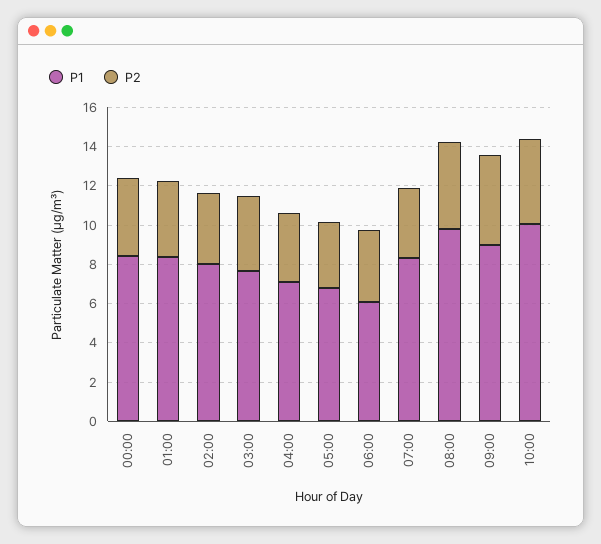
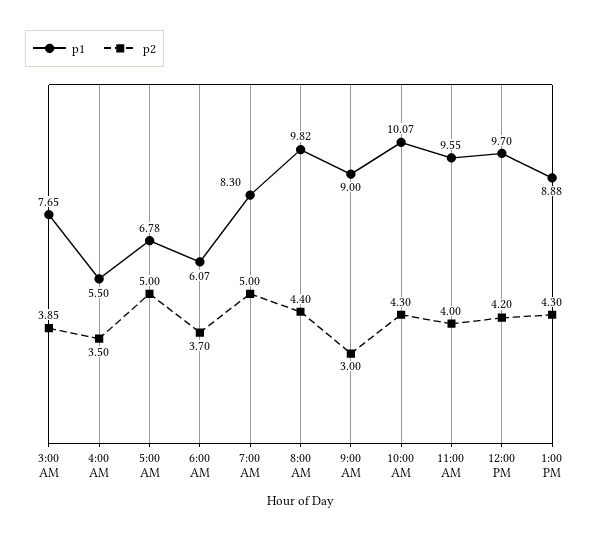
P1, 00:00: 8.5 -> none
P2, 00:00: 4 -> none
P1, 01:00: 8.5 -> none
P2, 01:00: 4 -> none
P1, 02:00: 8 -> none
P2, 02:00: 3.5 -> none
P1, 04:00: 7 -> 5.5
P2, 05:00: 3.5 -> 5
P2, 07:00: 3.5 -> 5
P2, 09:00: 4.5 -> 3
P1, 11:00 AM: none -> 9.55
P2, 11:00 AM: none -> 4
P1, 12:00 PM: none -> 9.7
P2, 12:00 PM: none -> 4.2
P1, 1:00 PM: none -> 8.88
P2, 1:00 PM: none -> 4.3

